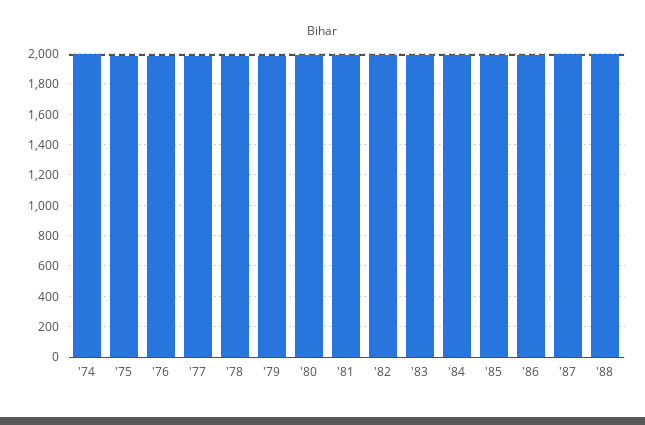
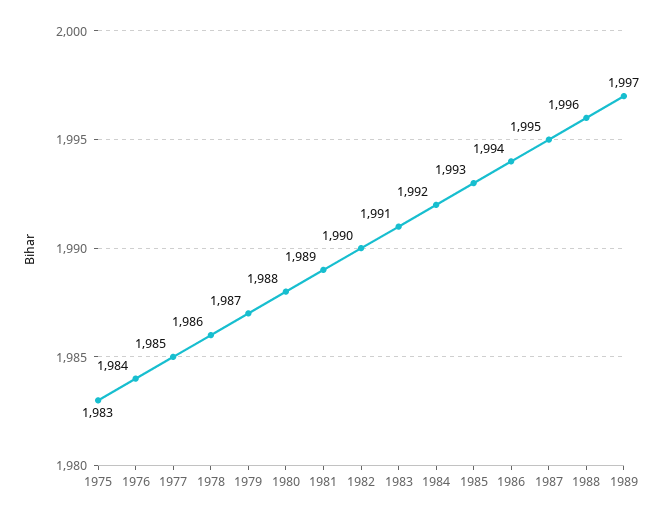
'74: 2000 -> none
1989: none -> 1997

